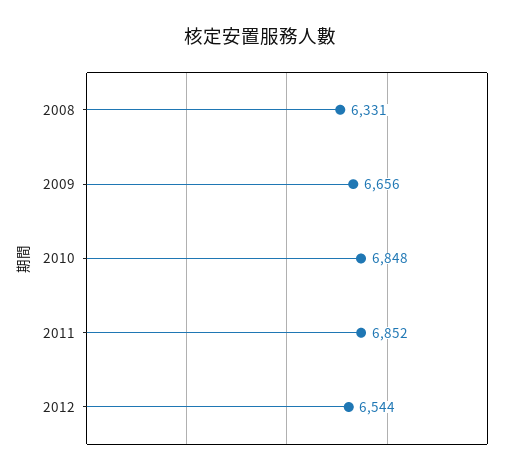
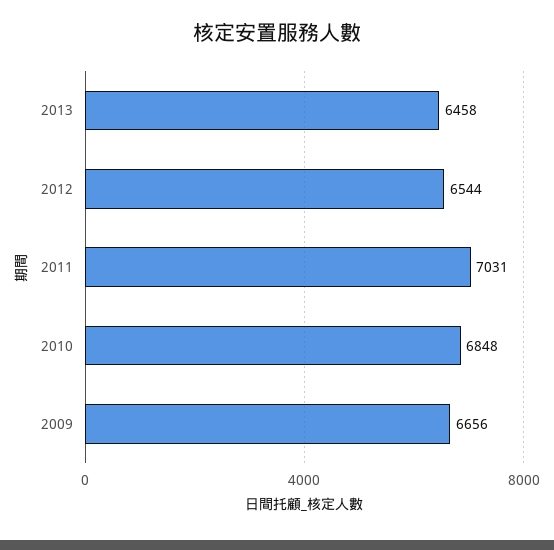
2008: 6331 -> none
2011: 6852 -> 7031
2013: none -> 6458

